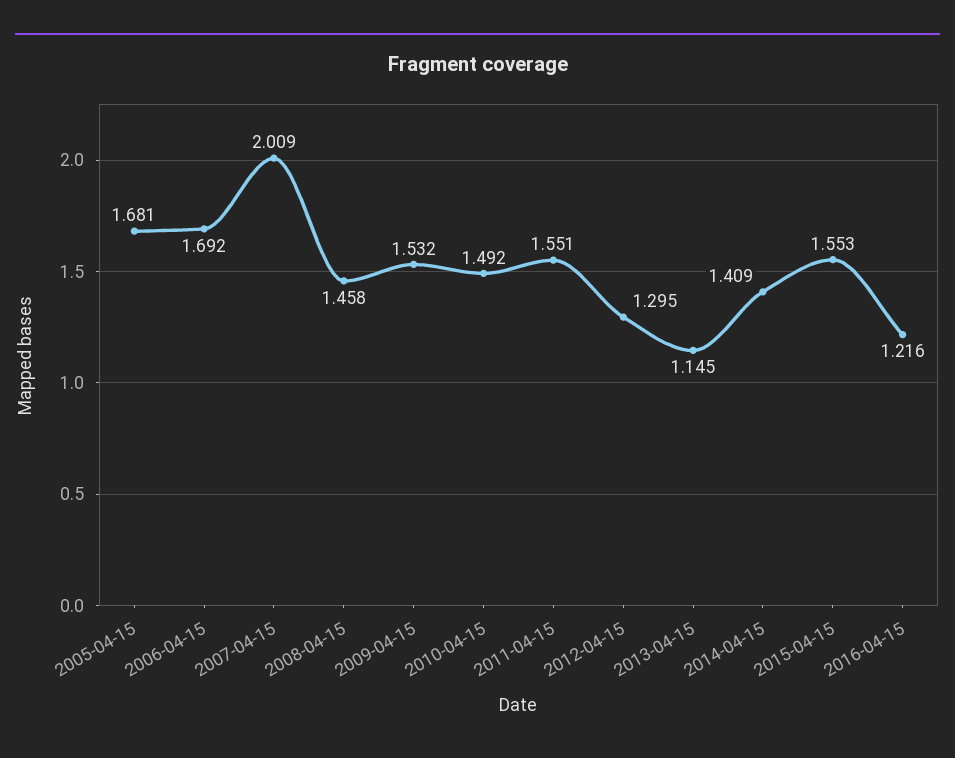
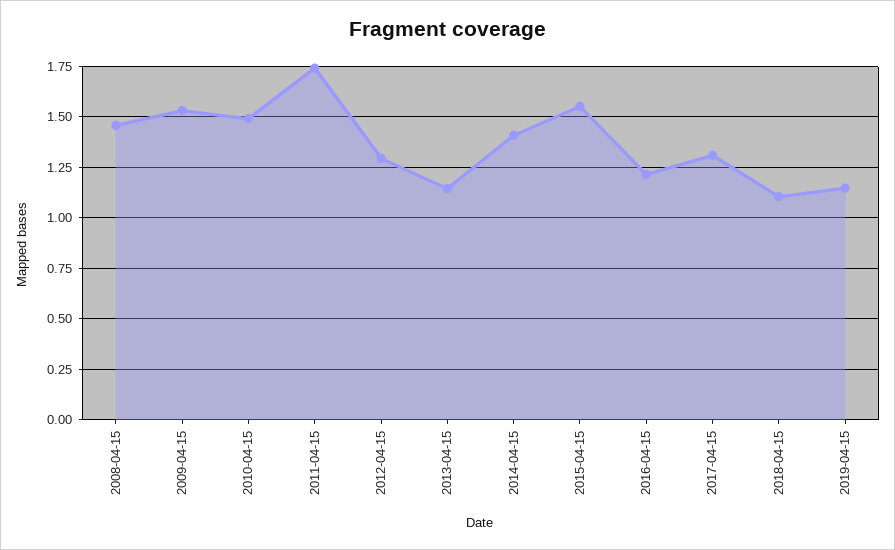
2005-04-15: 1.681 -> none
2006-04-15: 1.692 -> none
2007-04-15: 2.009 -> none
2011-04-15: 1.551 -> 1.75
2017-04-15: none -> 1.3
2018-04-15: none -> 1.1
2019-04-15: none -> 1.15

